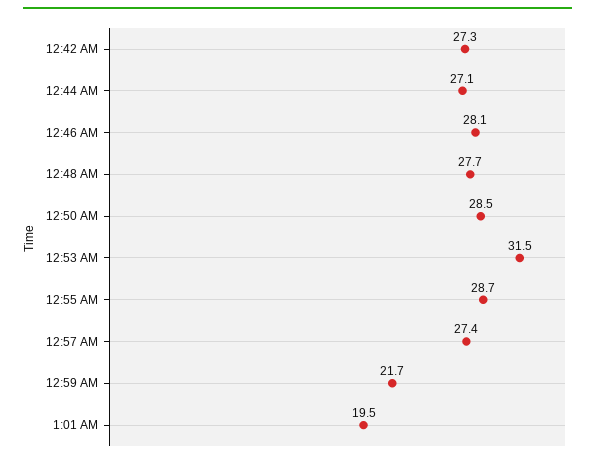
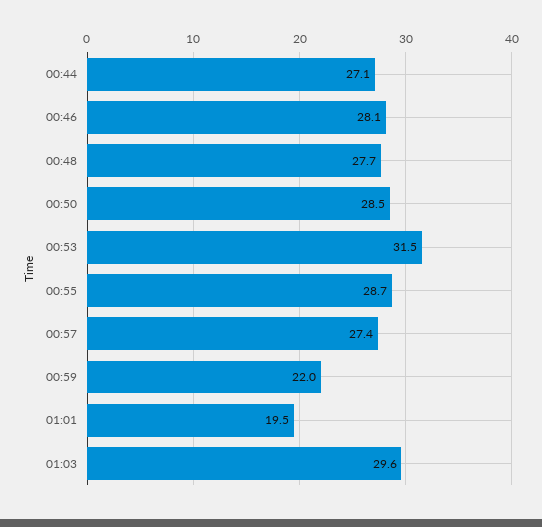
12:42 AM: 27.3 -> none
12:59 AM: 21.7 -> 22
01:03: none -> 29.6

